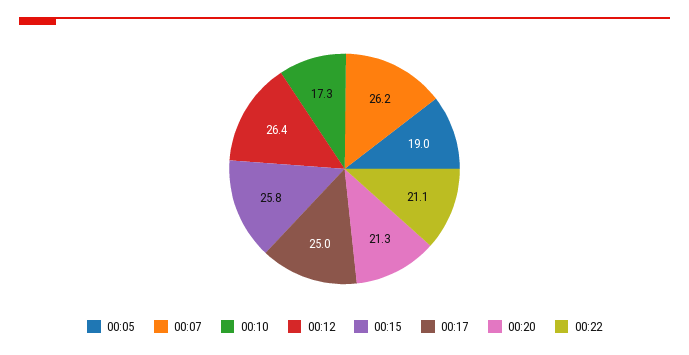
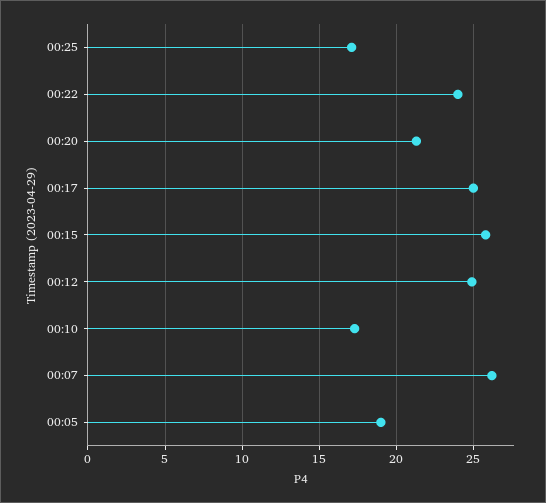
00:12: 26.4 -> 25
00:22: 21.1 -> 24
00:25: none -> 17

